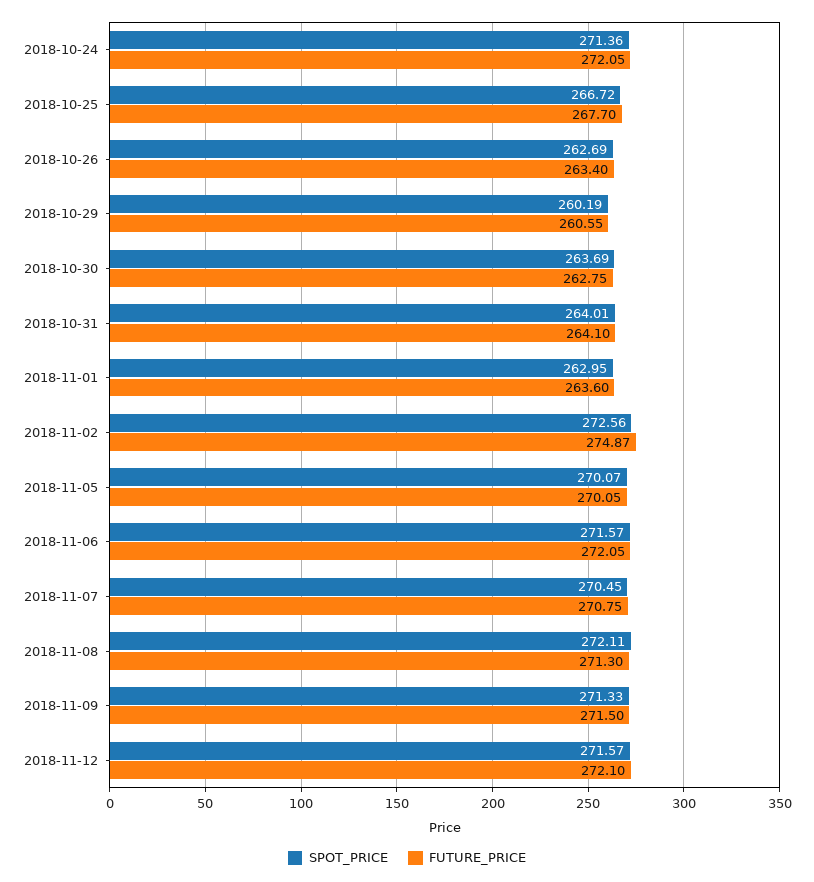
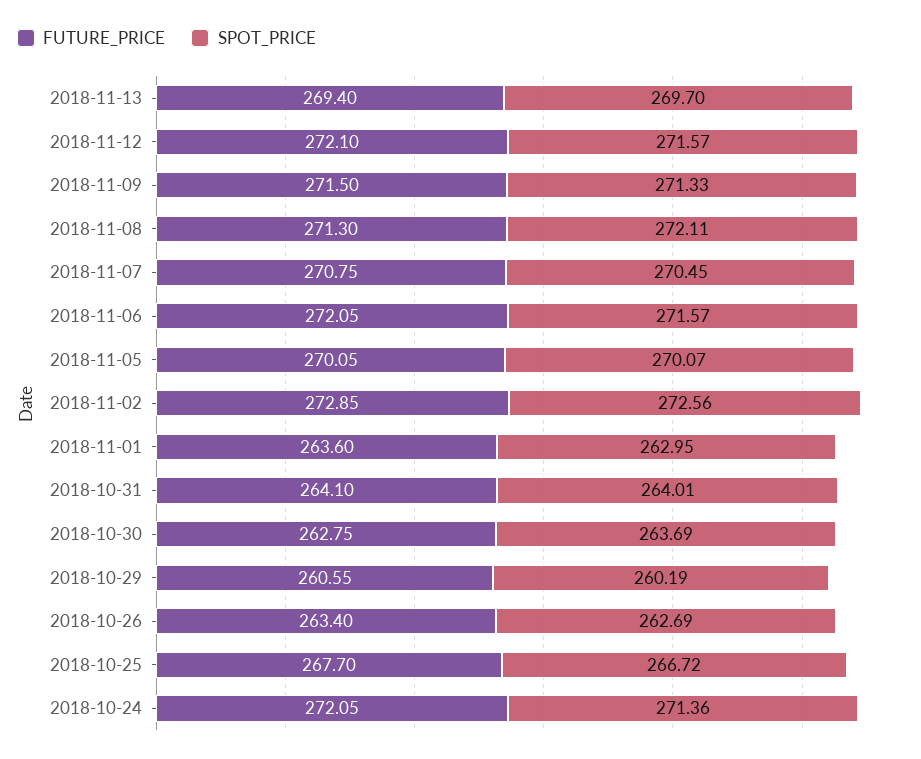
FUTURE_PRICE, 2018-11-02: 274.87 -> 272.85
FUTURE_PRICE, 2018-11-13: none -> 269.4
SPOT_PRICE, 2018-11-13: none -> 269.7

